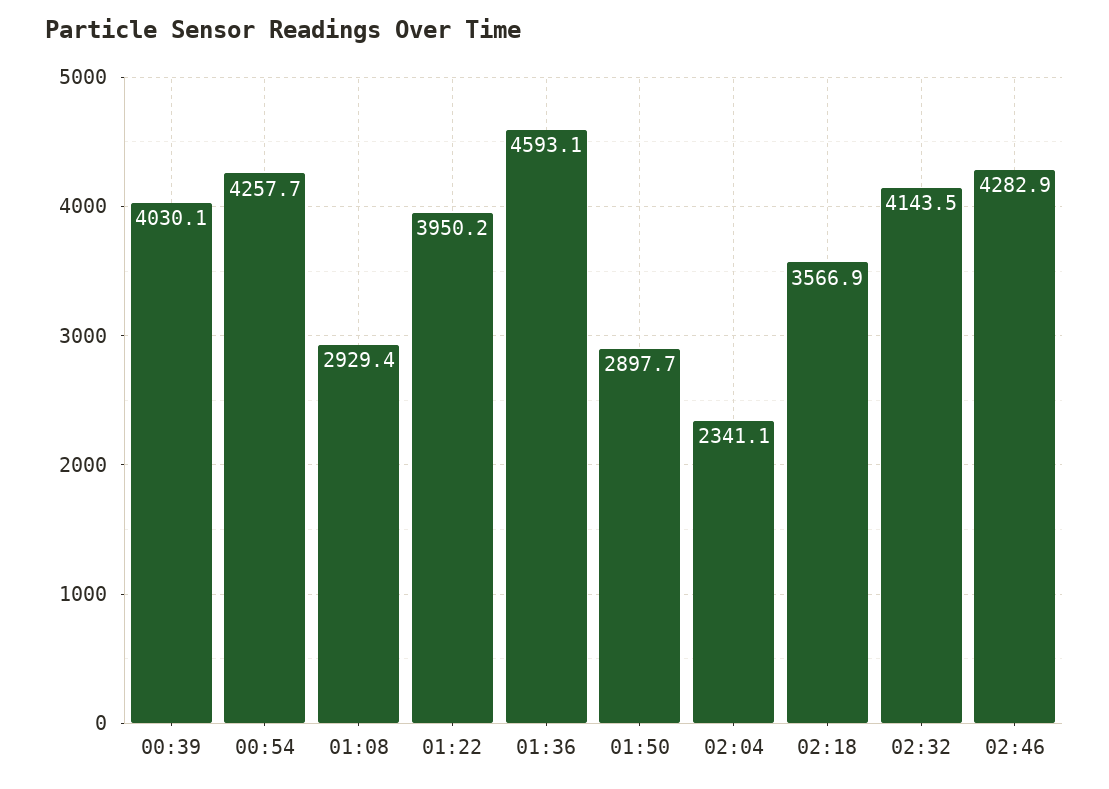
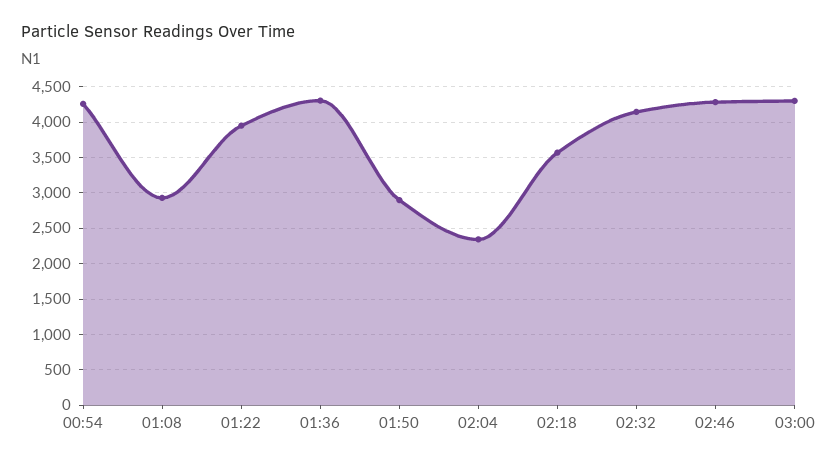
00:39: 4030.1 -> none
01:36: 4593.1 -> 4300
03:00: none -> 4300

